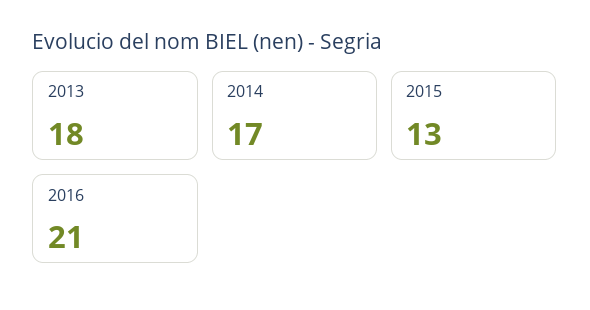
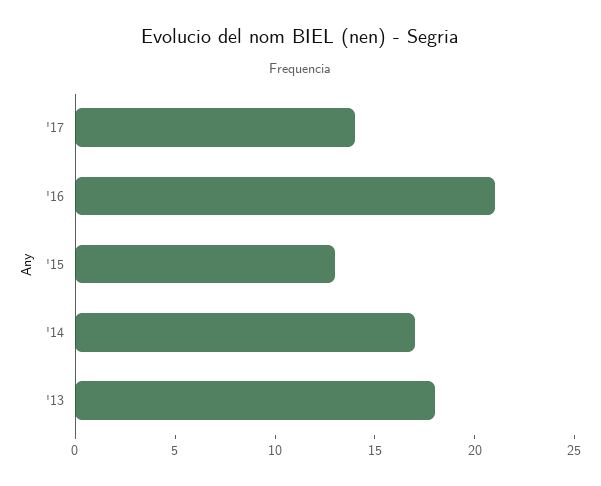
'17: none -> 14

